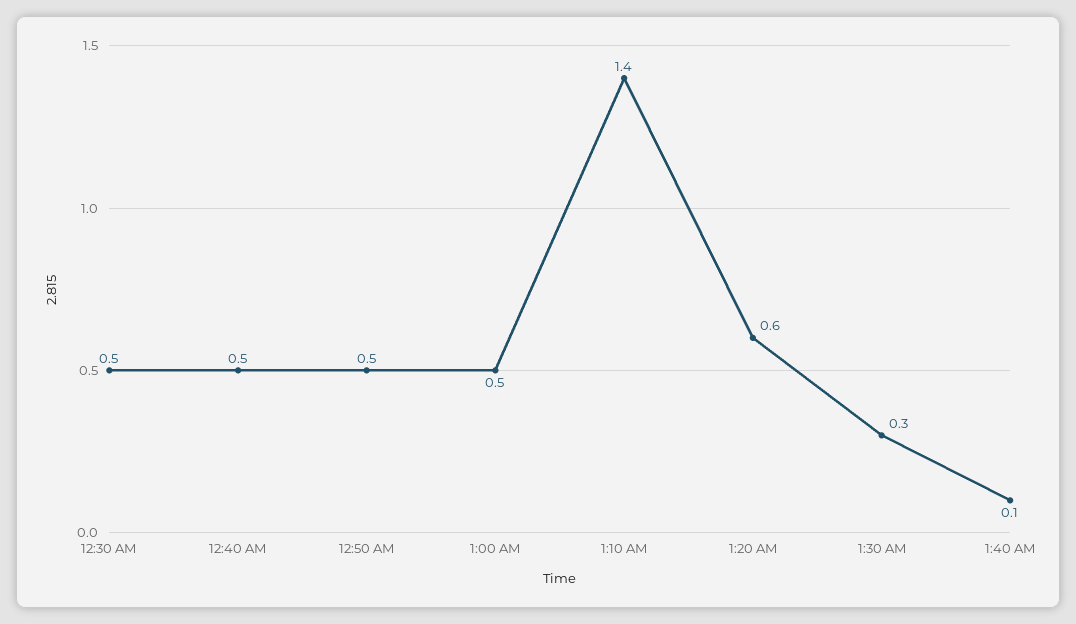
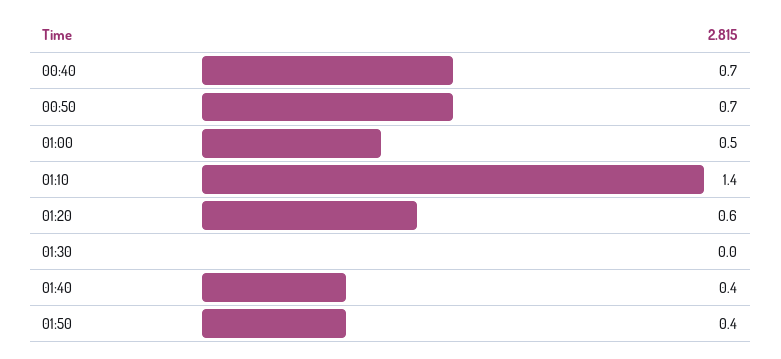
12:30 AM: 0.5 -> none
12:40 AM: 0.5 -> 0.7
12:50 AM: 0.5 -> 0.7
1:30 AM: 0.3 -> 0
1:40 AM: 0.1 -> 0.4
01:50: none -> 0.4

